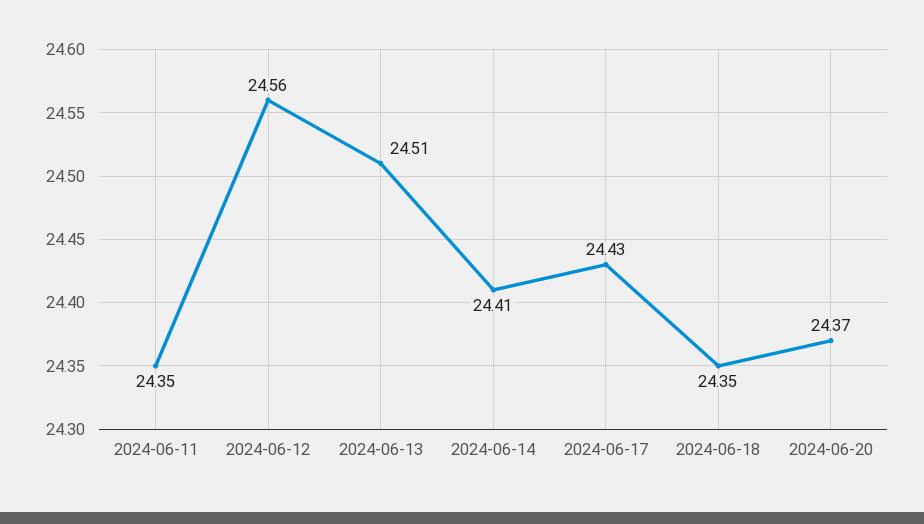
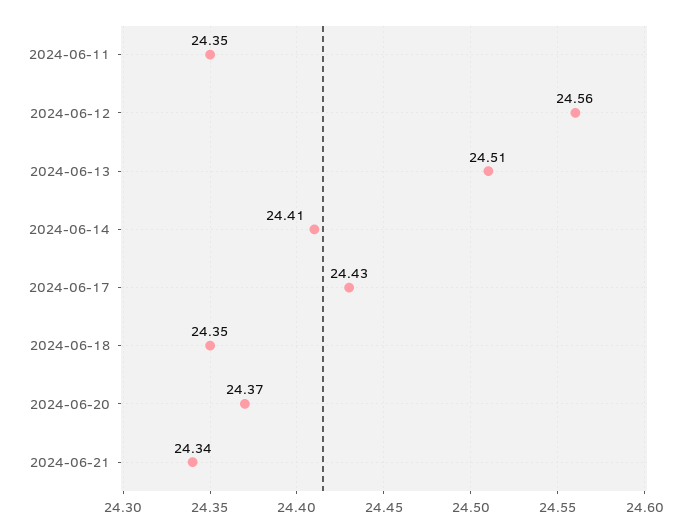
2024-06-21: none -> 24.34

